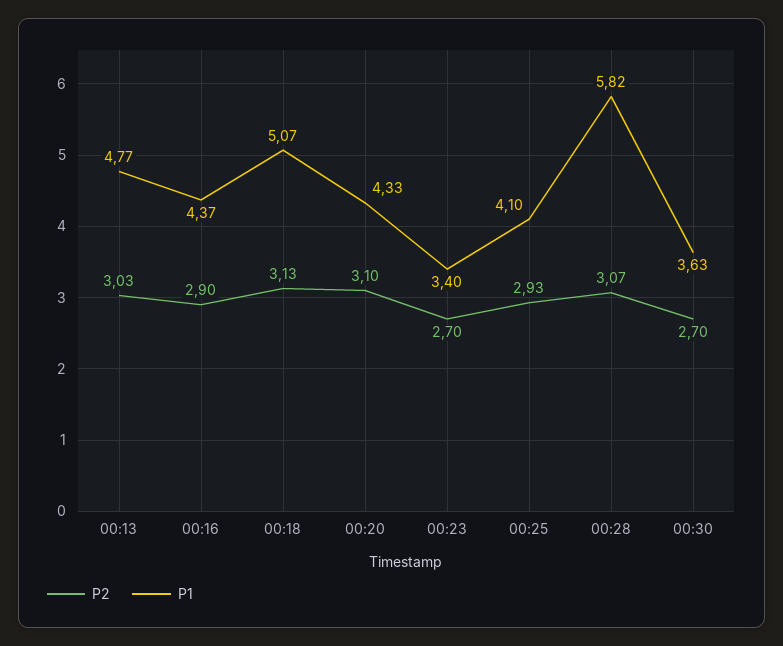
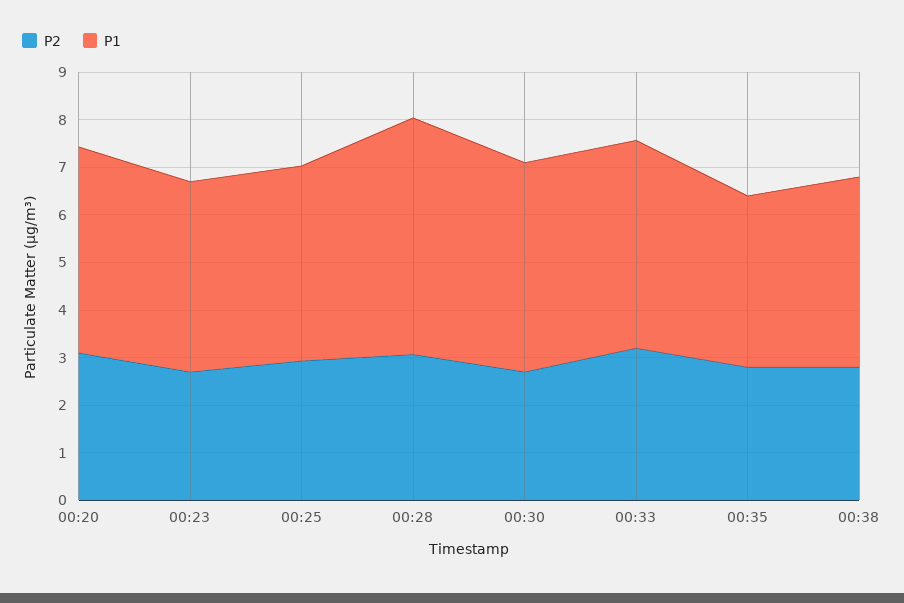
P2, 00:13: 3.03 -> none
P1, 00:13: 4.77 -> none
P2, 00:16: 2.9 -> none
P1, 00:16: 4.37 -> none
P2, 00:18: 3.13 -> none
P1, 00:18: 5.07 -> none
P1, 00:23: 3.4 -> 4
P1, 00:28: 5.82 -> 5
P1, 00:30: 3.63 -> 4.4
P2, 00:33: none -> 3.2
P1, 00:33: none -> 4.4
P2, 00:35: none -> 2.8
P1, 00:35: none -> 3.6
P2, 00:38: none -> 2.8
P1, 00:38: none -> 4

